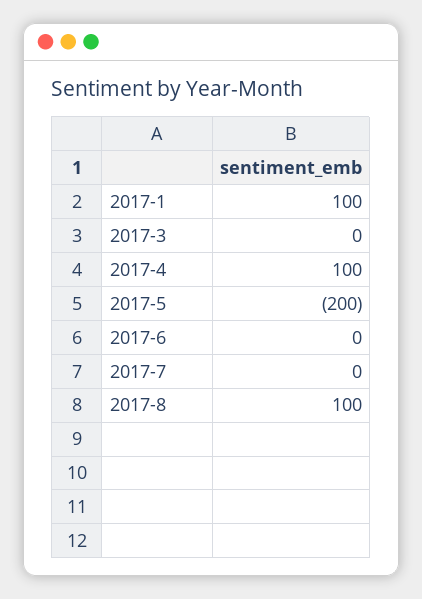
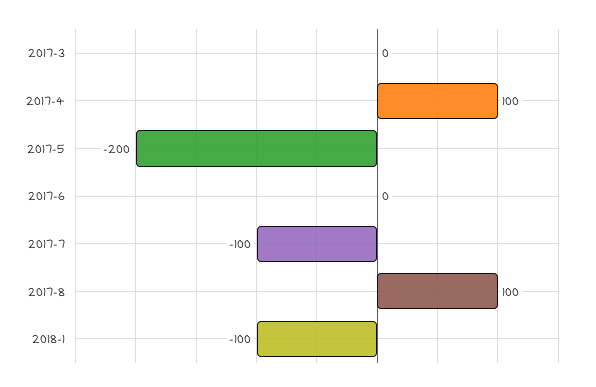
2017-1: 100 -> none
2017-7: 0 -> -100
2018-1: none -> -100

